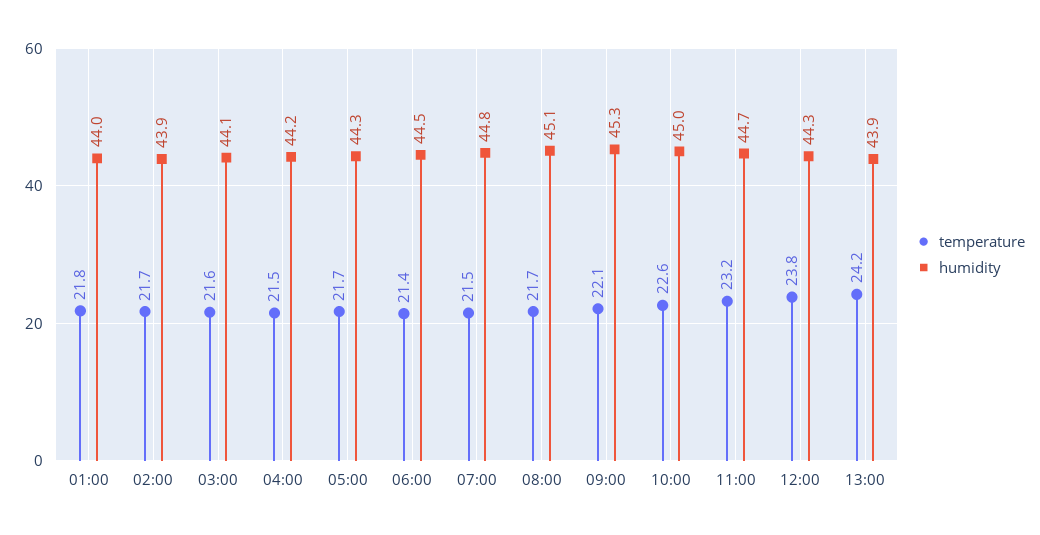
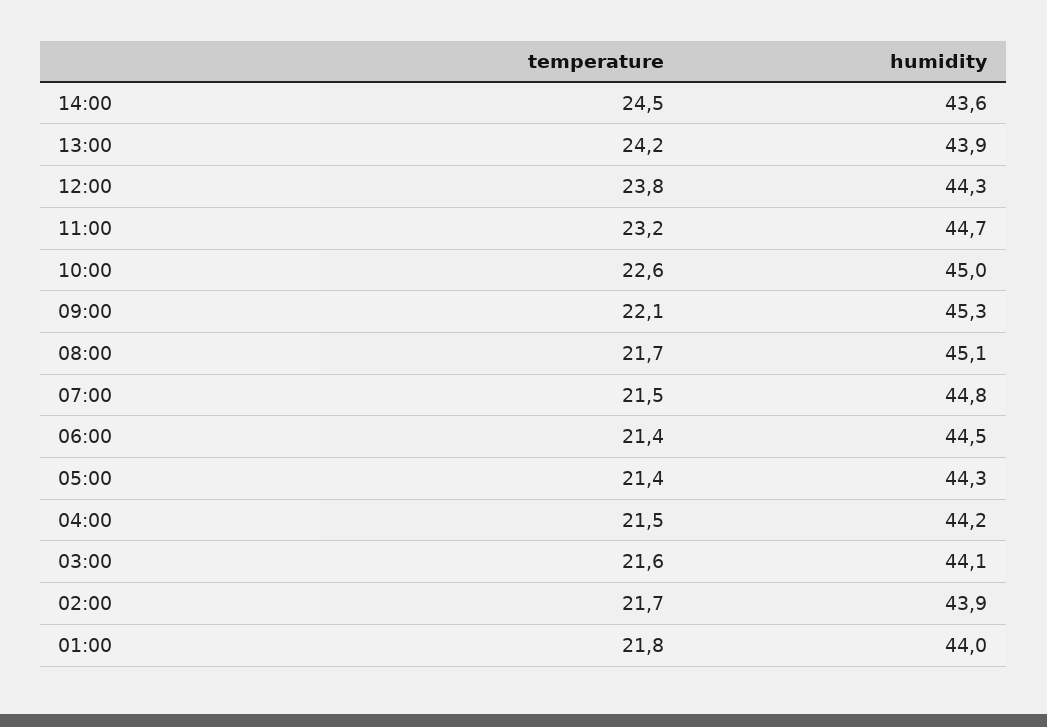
temperature, 05:00: 21.7 -> 21.4
temperature, 14:00: none -> 24.5
humidity, 14:00: none -> 43.6

